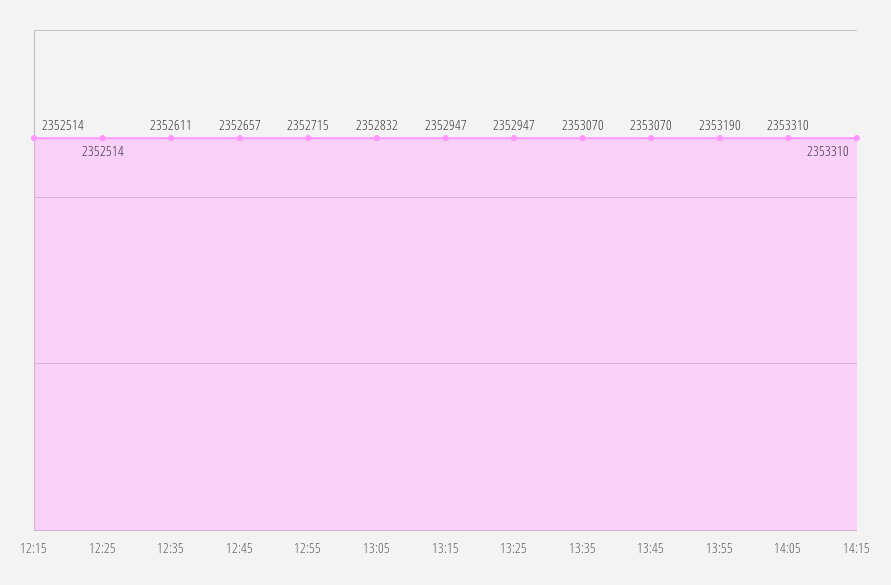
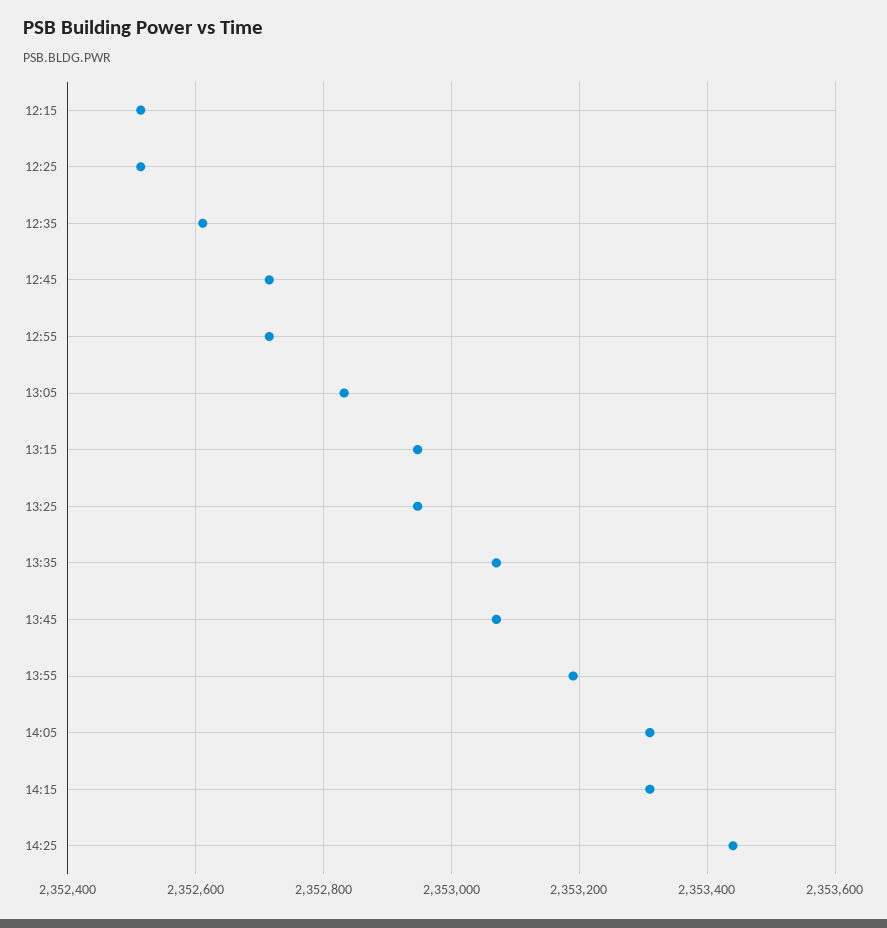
12:45: 2352657 -> 2352720
14:25: none -> 2353440

